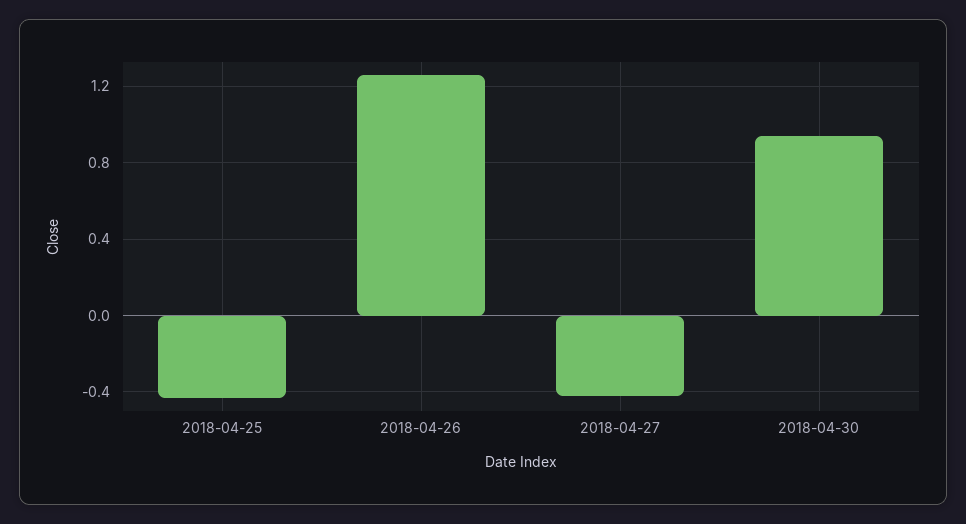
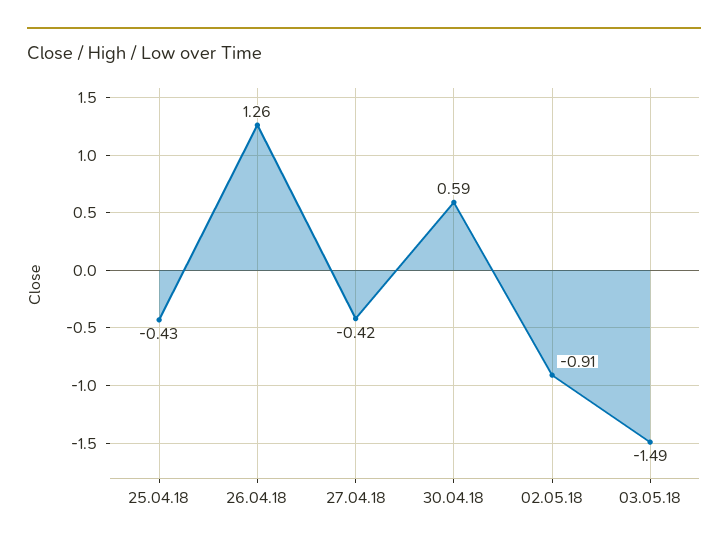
2018-04-30: 0.95 -> 0.59
02.05.18: none -> -0.91
03.05.18: none -> -1.49

